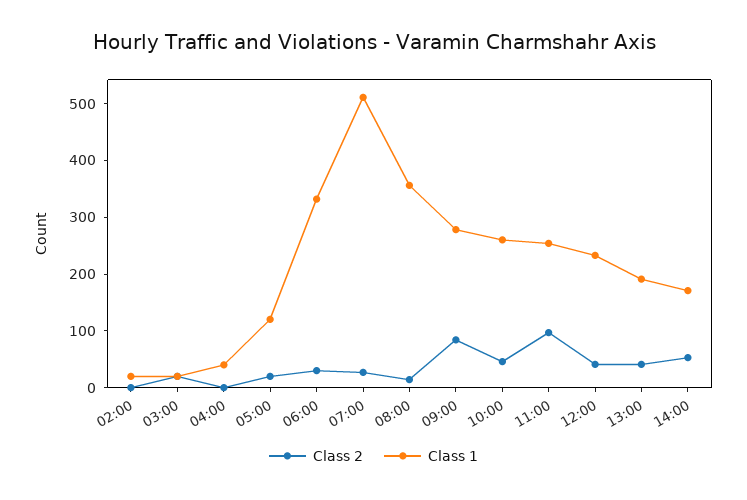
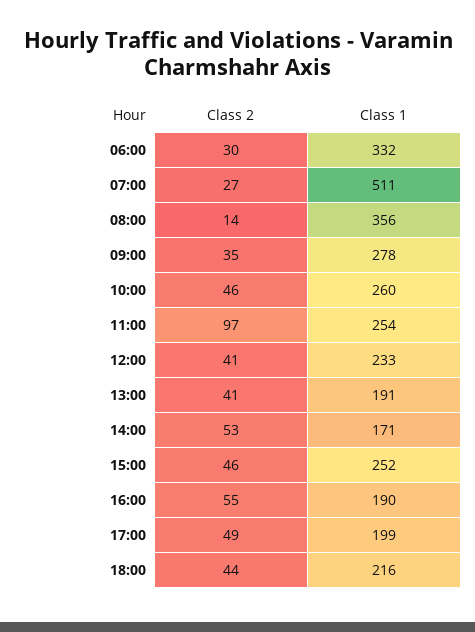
Class 2, 02:00: 0 -> none
Class 1, 02:00: 20 -> none
Class 2, 03:00: 20 -> none
Class 1, 03:00: 20 -> none
Class 2, 04:00: 0 -> none
Class 1, 04:00: 40 -> none
Class 2, 05:00: 20 -> none
Class 1, 05:00: 120 -> none
Class 2, 09:00: 80 -> 35
Class 2, 15:00: none -> 46
Class 1, 15:00: none -> 252
Class 2, 16:00: none -> 55
Class 1, 16:00: none -> 190
Class 2, 17:00: none -> 49
Class 1, 17:00: none -> 199
Class 2, 18:00: none -> 44
Class 1, 18:00: none -> 216

